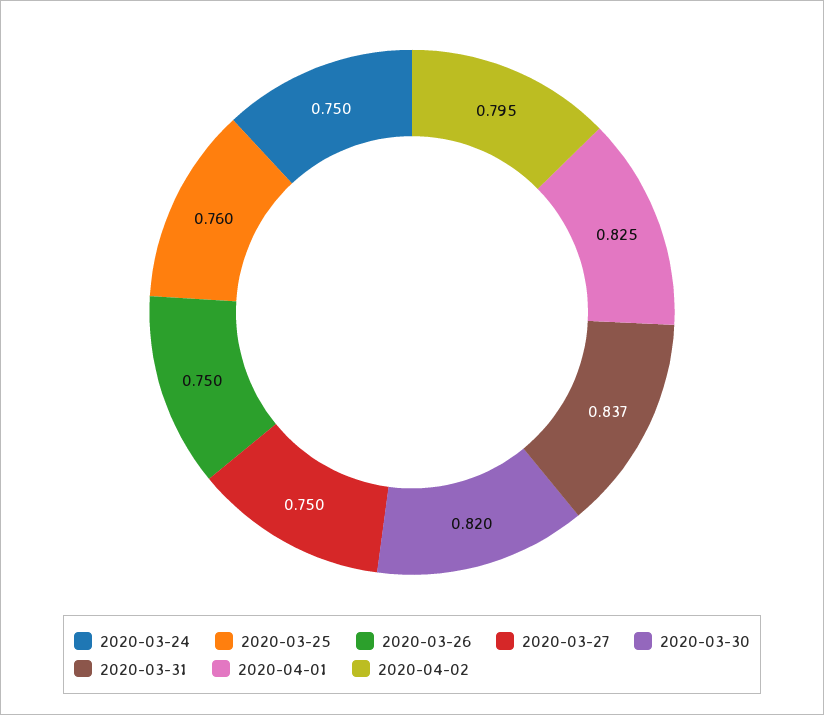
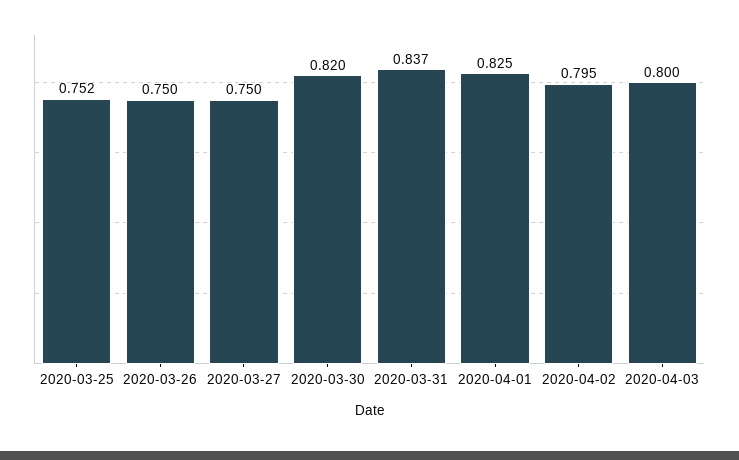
2020-03-24: 0.75 -> none
2020-03-25: 0.76 -> 0.752
2020-04-03: none -> 0.8

